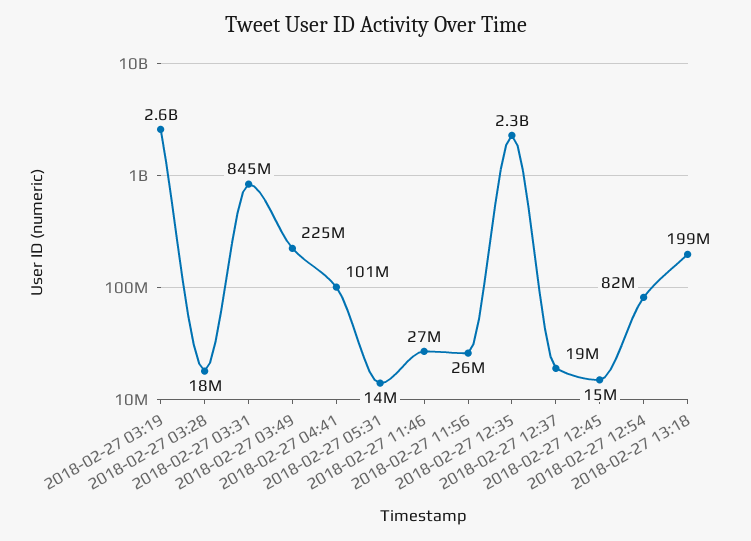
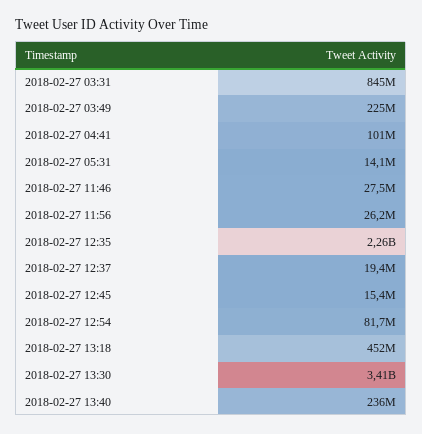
2018-02-27 03:19: 2600000000 -> none
2018-02-27 03:28: 18000000 -> none
2018-02-27 13:18: 199000000 -> 452000000
2018-02-27 13:30: none -> 3410000000
2018-02-27 13:40: none -> 236000000

